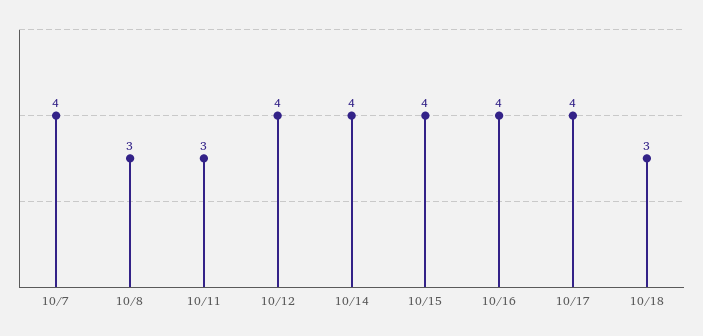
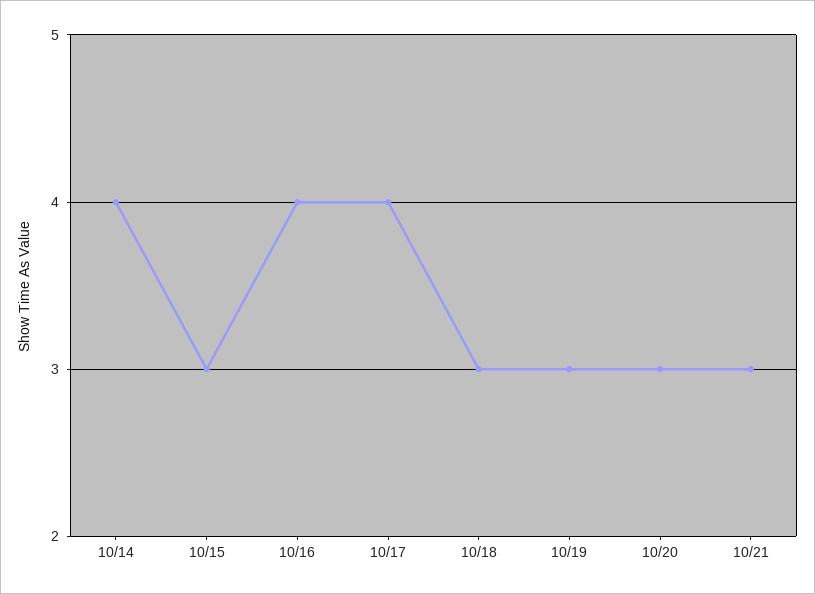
10/7: 4 -> none
10/8: 3 -> none
10/11: 3 -> none
10/12: 4 -> none
10/15: 4 -> 3
10/19: none -> 3
10/20: none -> 3
10/21: none -> 3

